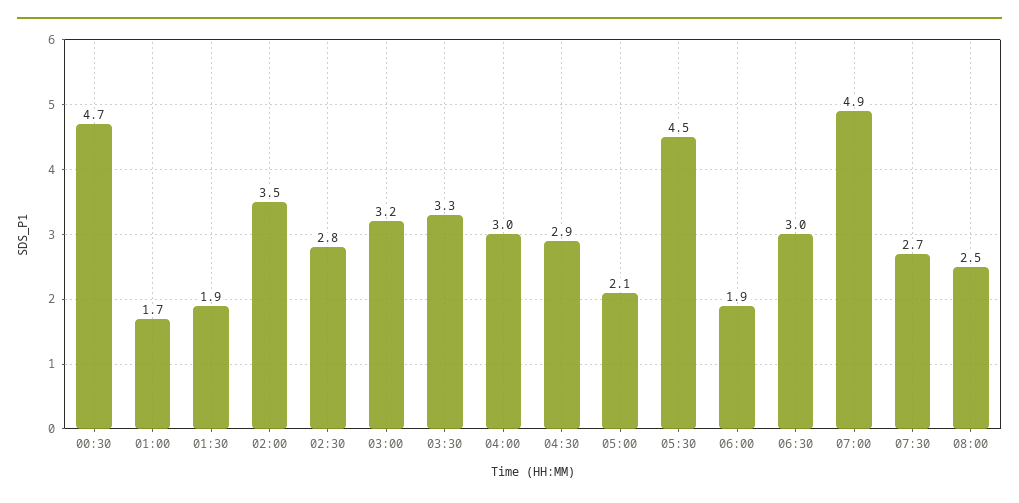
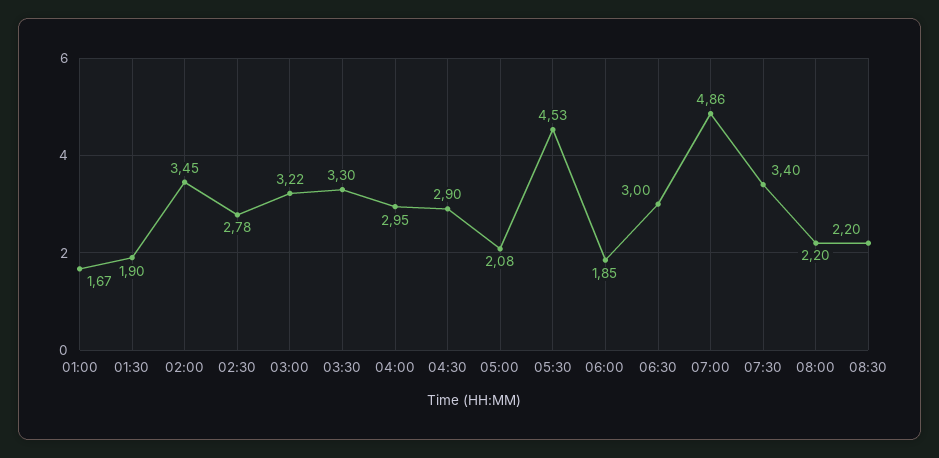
00:30: 4.7 -> none
07:30: 2.7 -> 3.4
08:00: 2.5 -> 2.2
08:30: none -> 2.2

